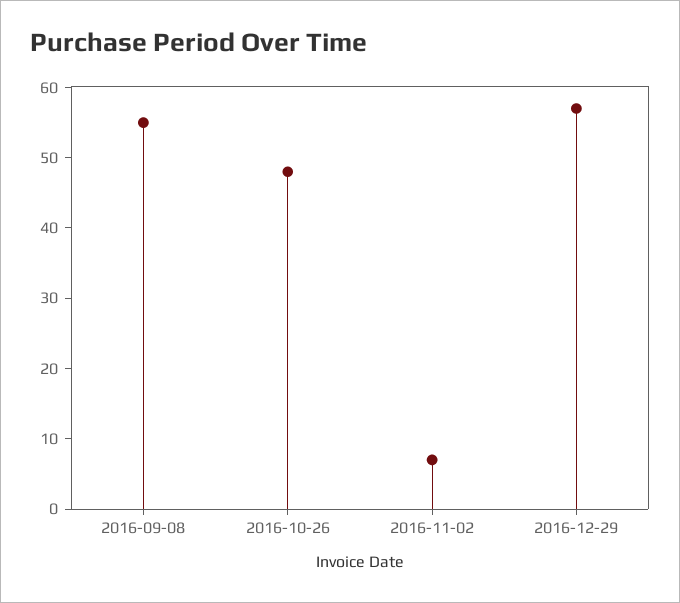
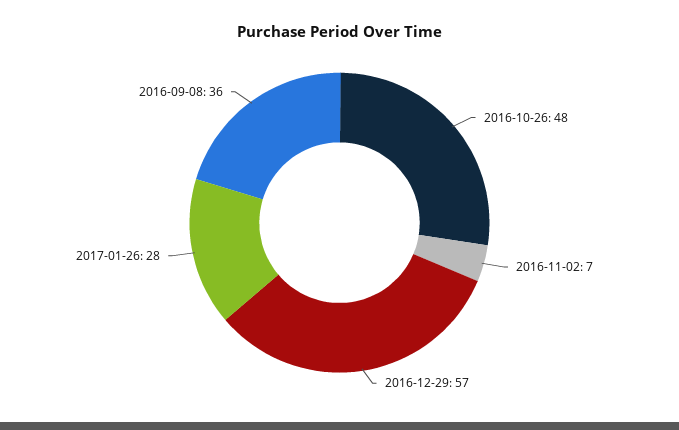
2016-09-08: 55 -> 36
2017-01-26: none -> 28

